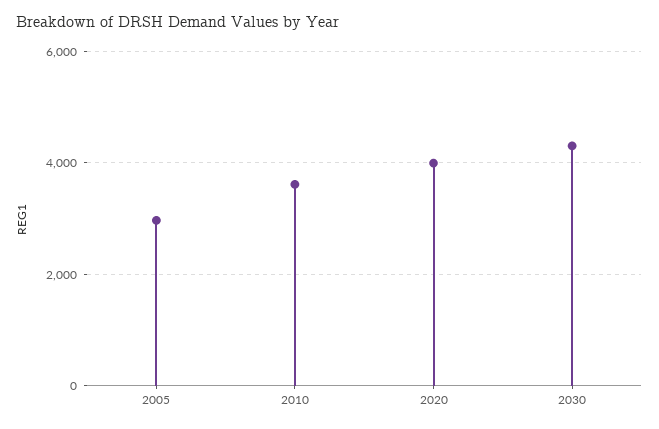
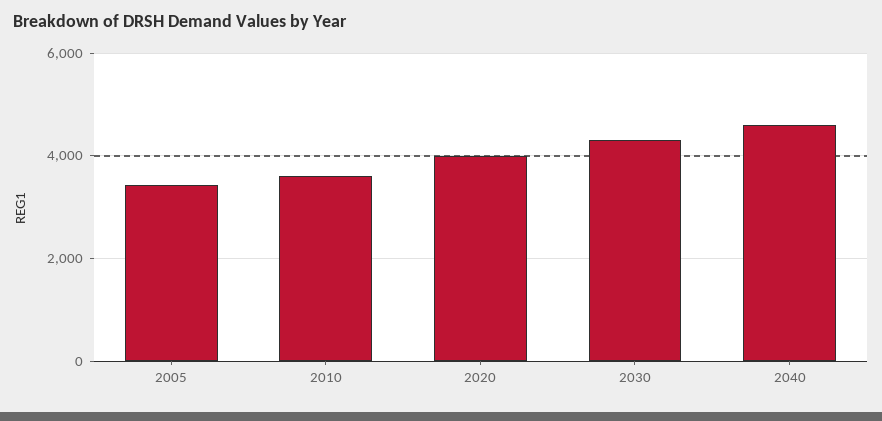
2005: 3000 -> 3400
2040: none -> 4600

